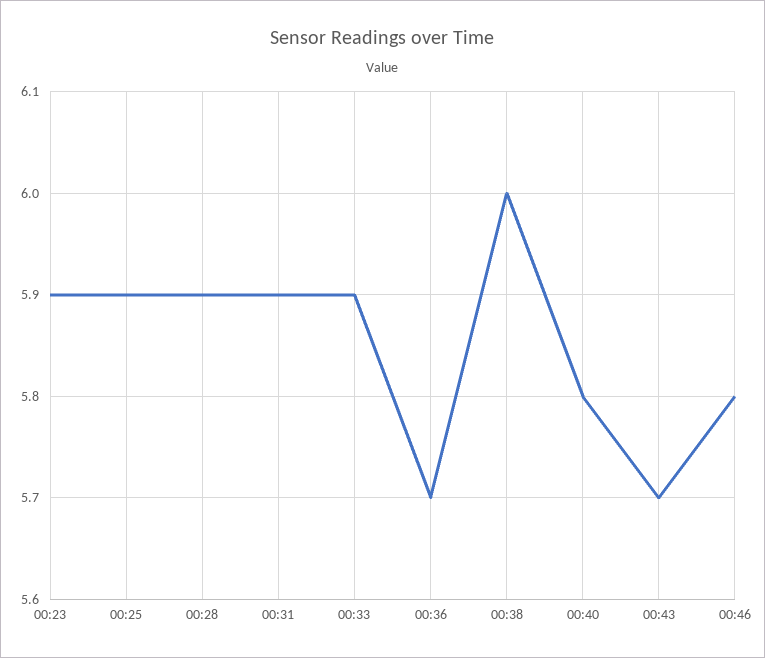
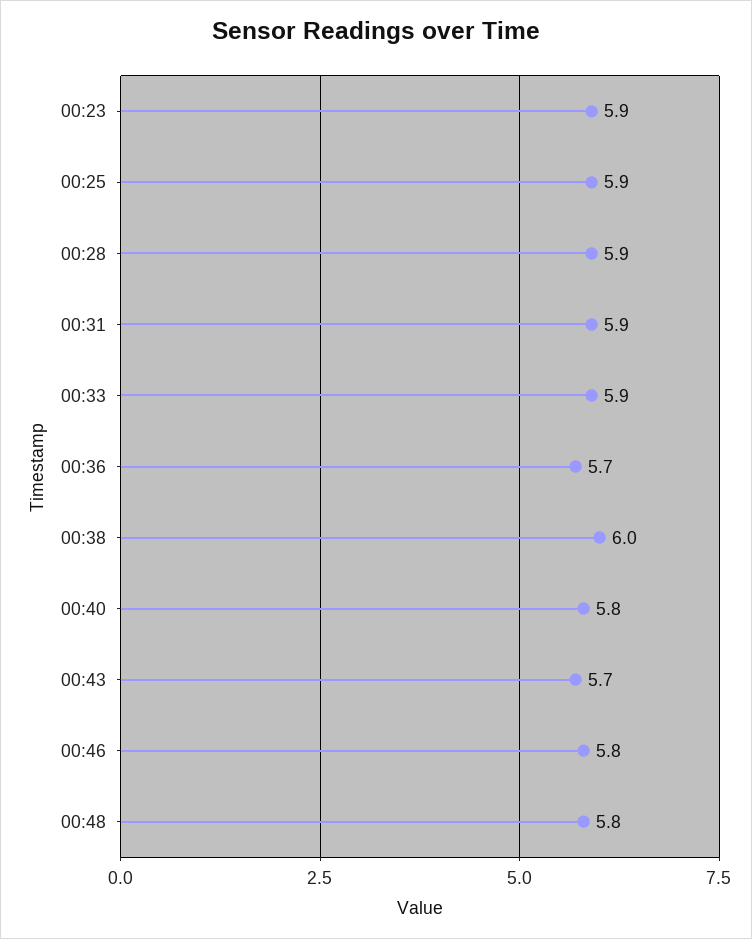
00:48: none -> 5.8

